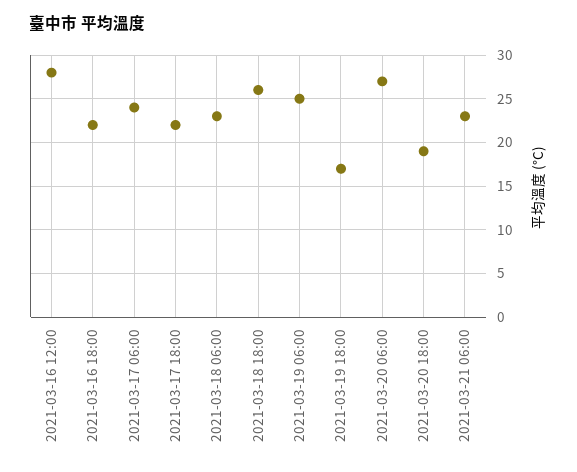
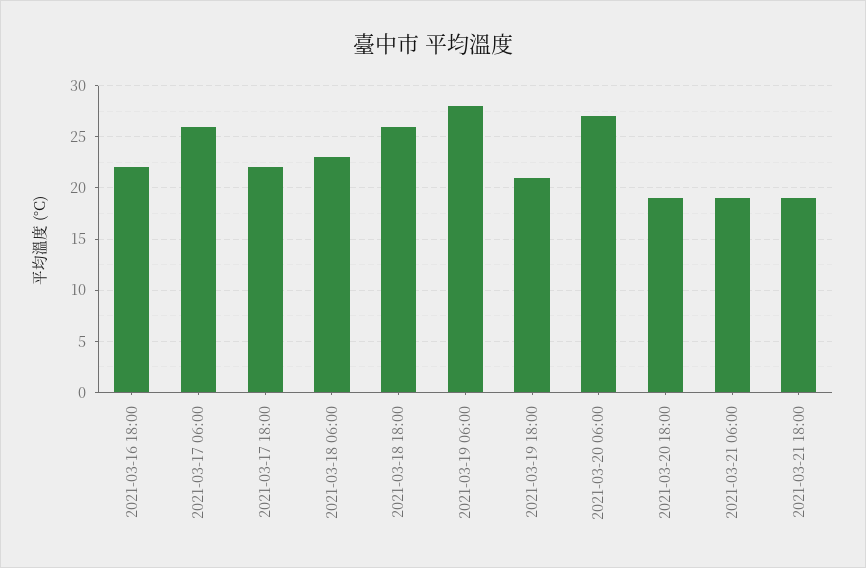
2021-03-16 12:00: 28 -> none
2021-03-17 06:00: 24 -> 26
2021-03-19 06:00: 25 -> 28
2021-03-19 18:00: 17 -> 21
2021-03-21 06:00: 23 -> 19
2021-03-21 18:00: none -> 19

